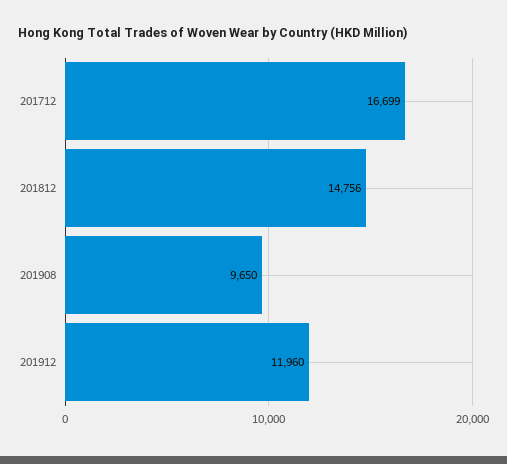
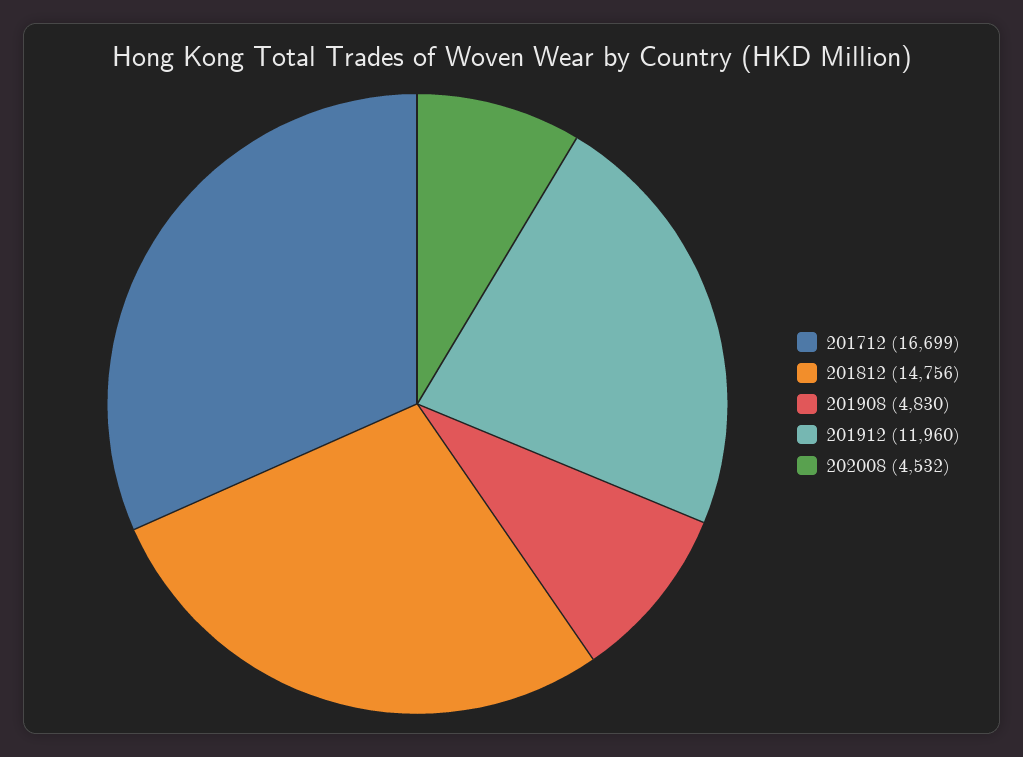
201908: 9650 -> 4830
202008: none -> 4532

